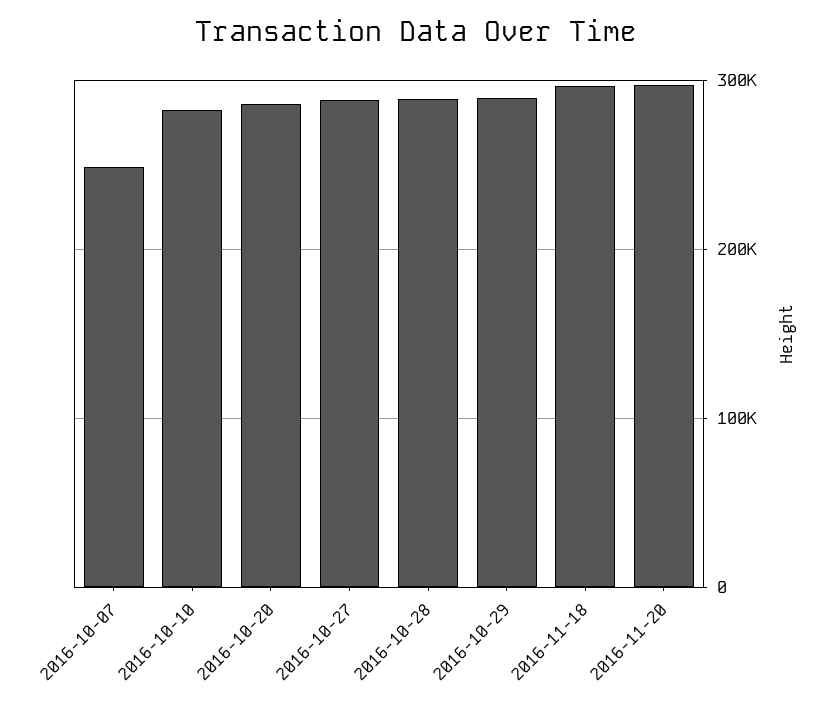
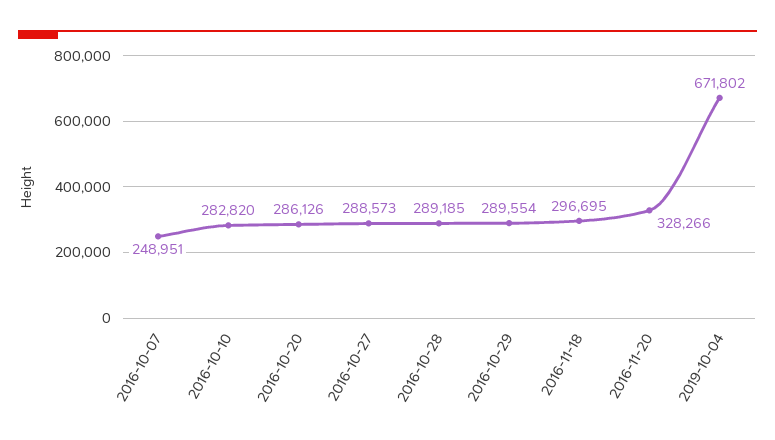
2016-11-20: 300000 -> 328266
2019-10-04: none -> 671802

